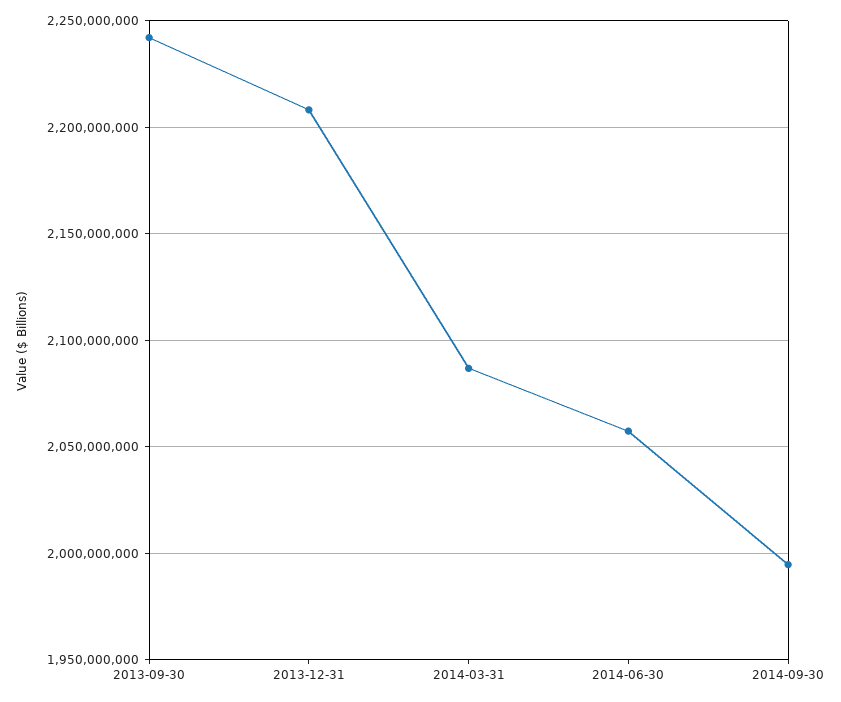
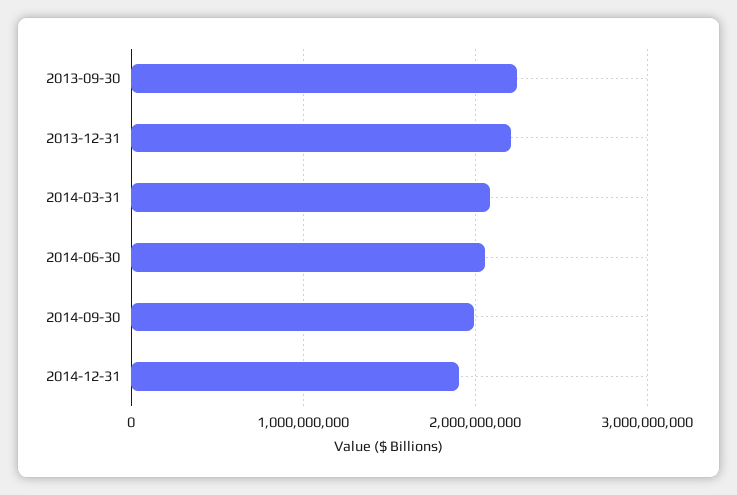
2014-12-31: none -> 1900000000

